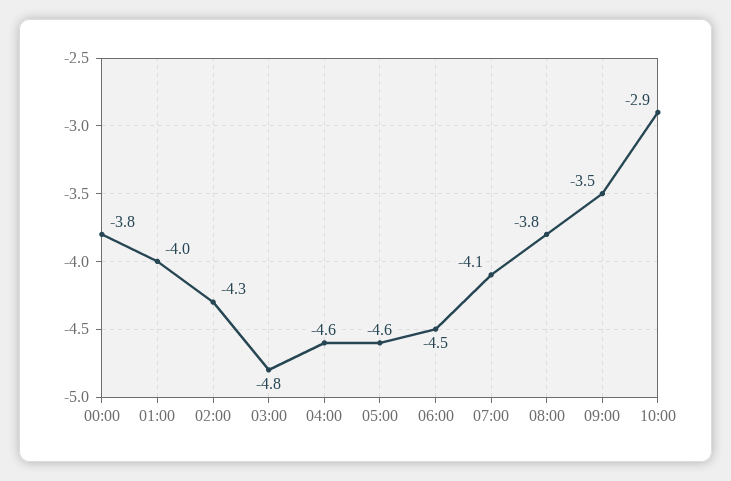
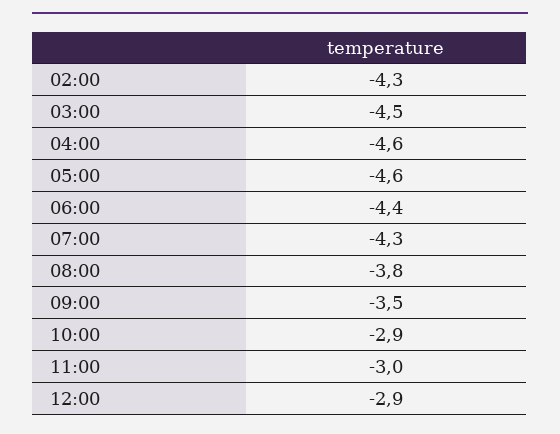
00:00: -3.8 -> none
01:00: -4 -> none
03:00: -4.8 -> -4.5
06:00: -4.5 -> -4.4
07:00: -4.1 -> -4.3
11:00: none -> -3
12:00: none -> -2.9

